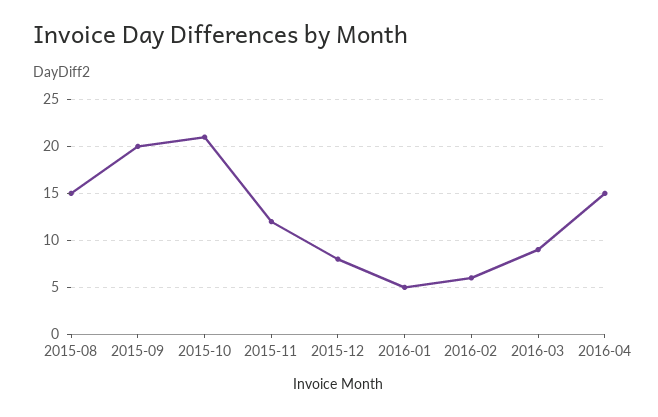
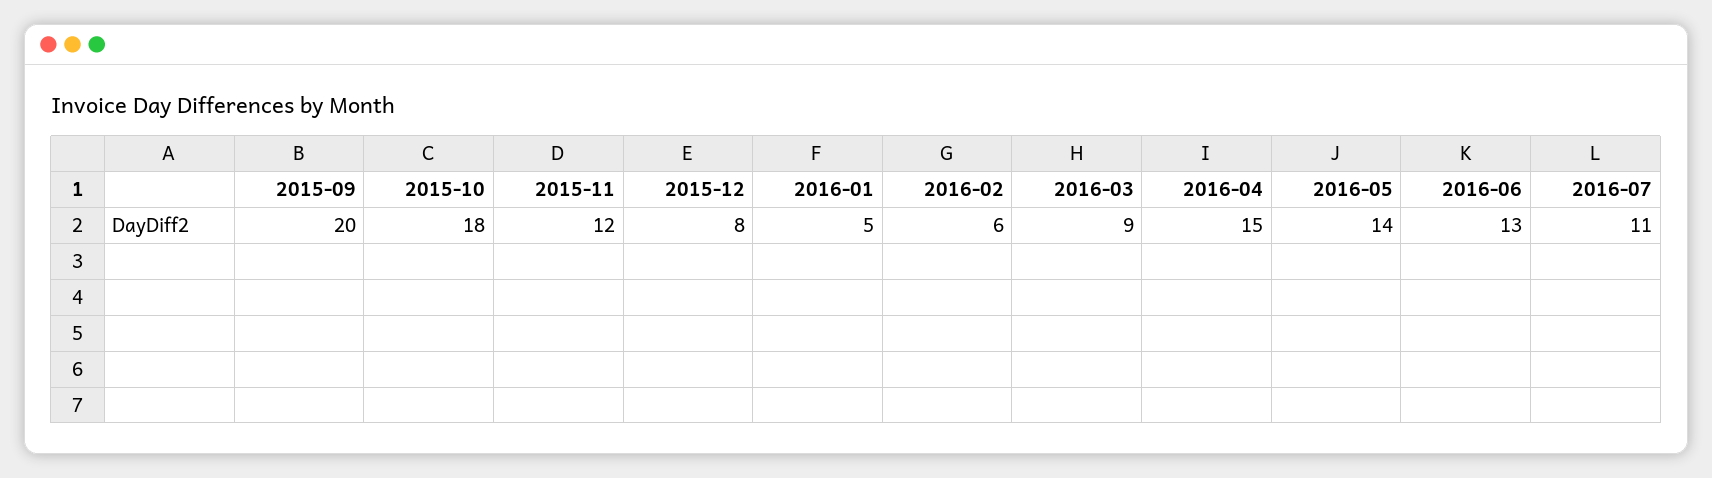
2015-08: 15 -> none
2015-10: 21 -> 18
2016-05: none -> 14
2016-06: none -> 13
2016-07: none -> 11

